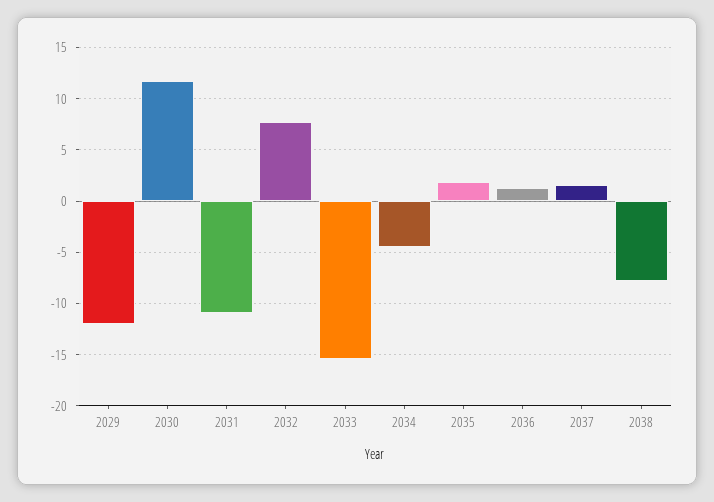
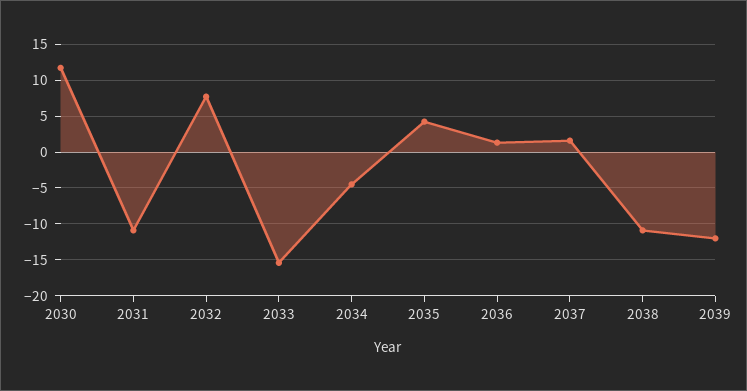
2029: -12 -> none
2035: 2 -> 4
2038: -8 -> -11
2039: none -> -12

